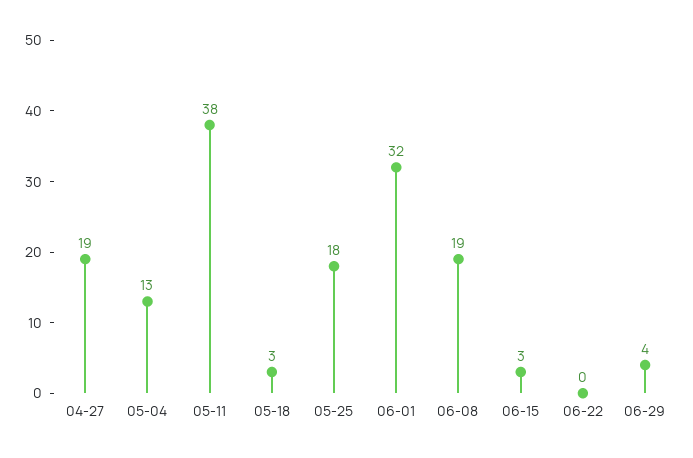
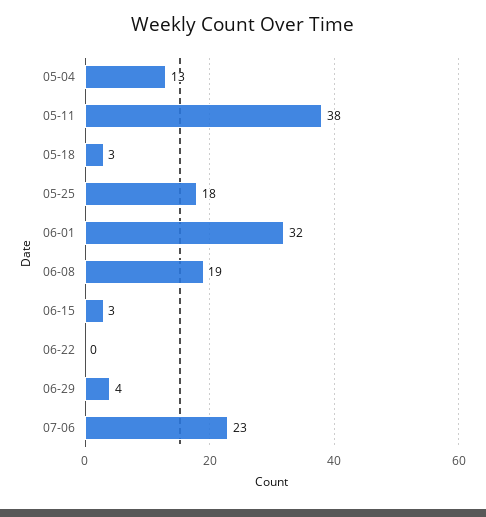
04-27: 19 -> none
07-06: none -> 23

